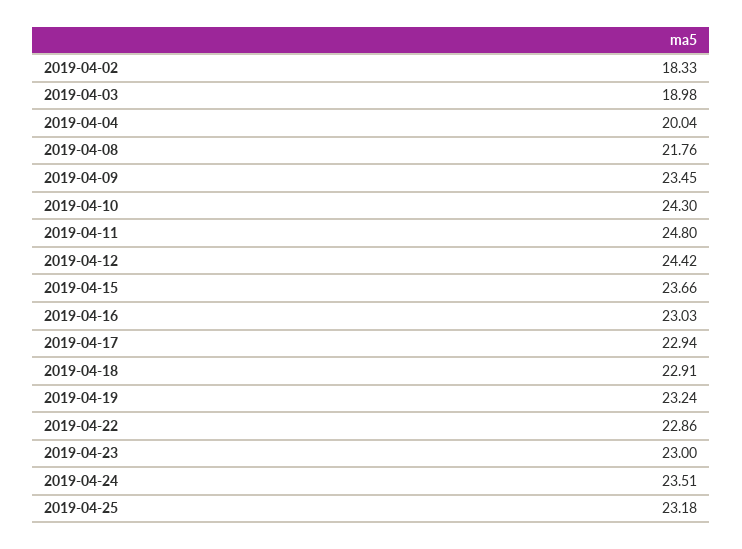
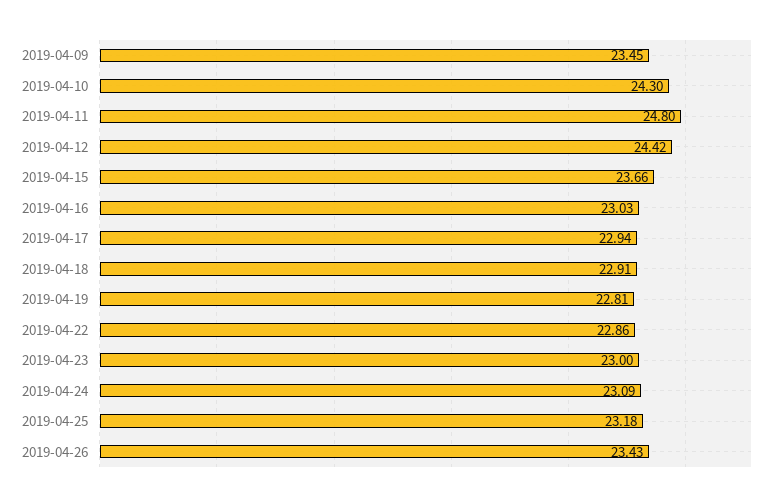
2019-04-02: 18.33 -> none
2019-04-03: 18.98 -> none
2019-04-04: 20.04 -> none
2019-04-08: 21.76 -> none
2019-04-19: 23.24 -> 22.81
2019-04-24: 23.51 -> 23.09
2019-04-26: none -> 23.43

